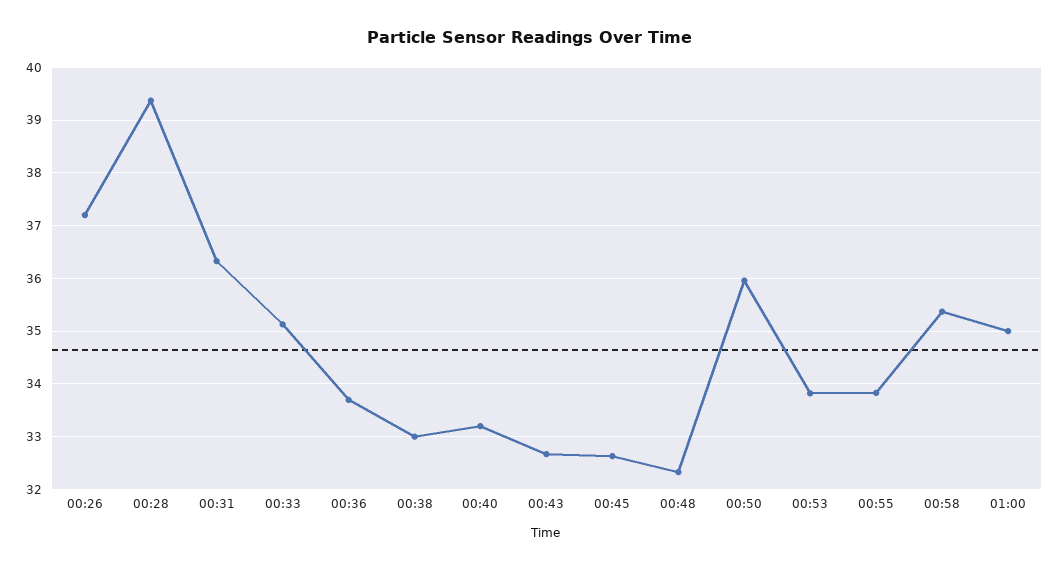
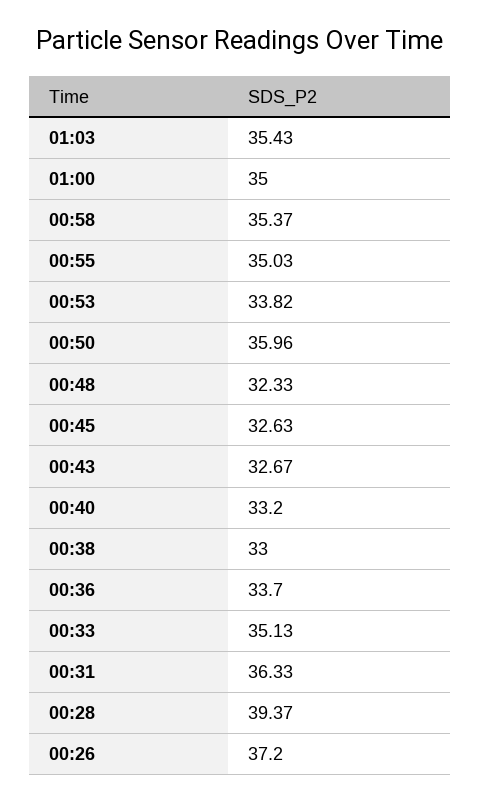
00:55: 33.8 -> 35.03
01:03: none -> 35.43

